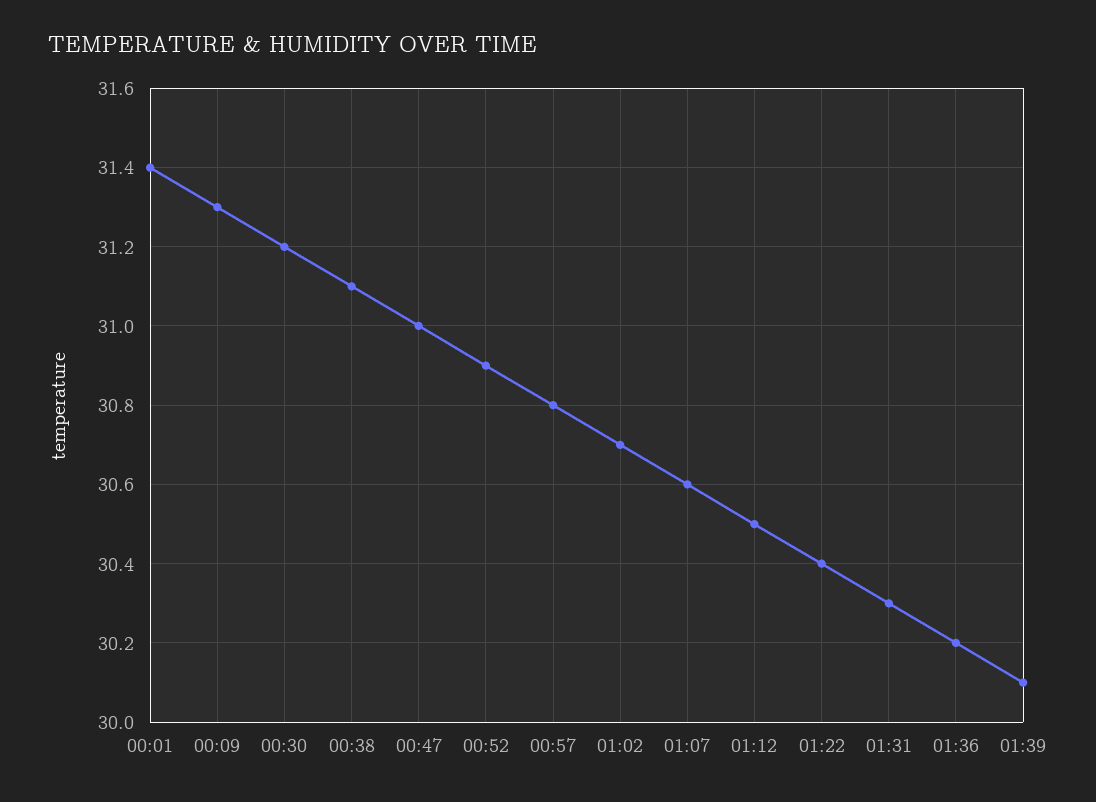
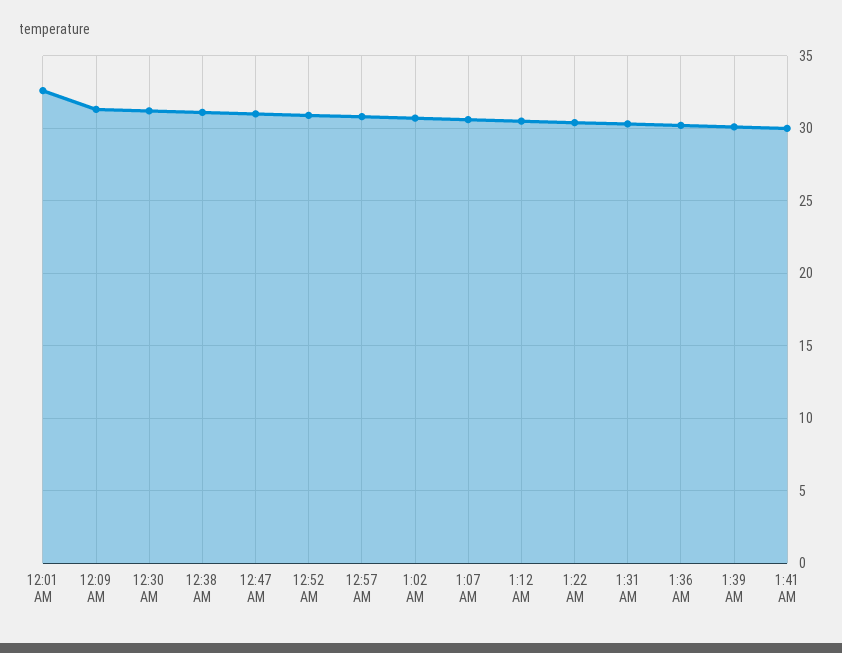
00:01: 31.4 -> 32.5
1:41 AM: none -> 30

